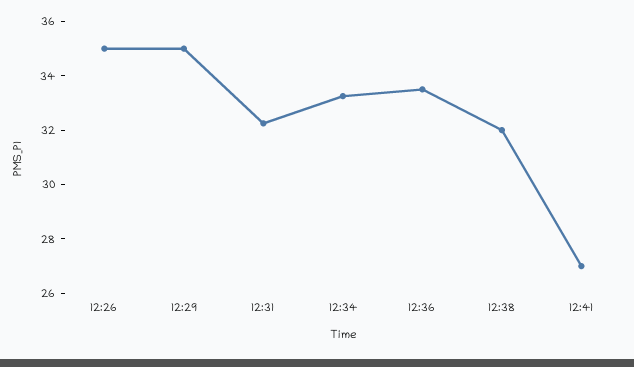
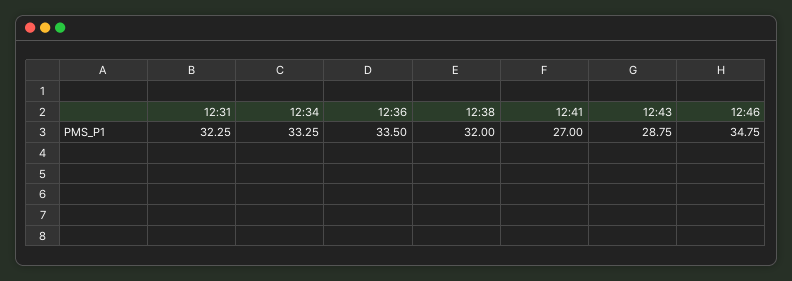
12:26: 35 -> none
12:29: 35 -> none
12:43: none -> 28.75
12:46: none -> 34.75

